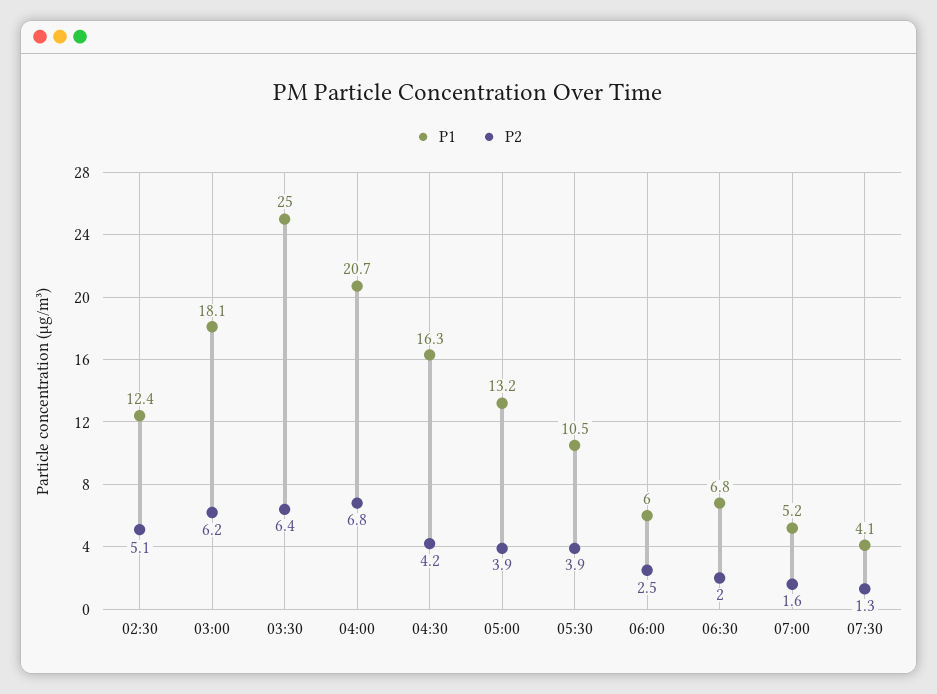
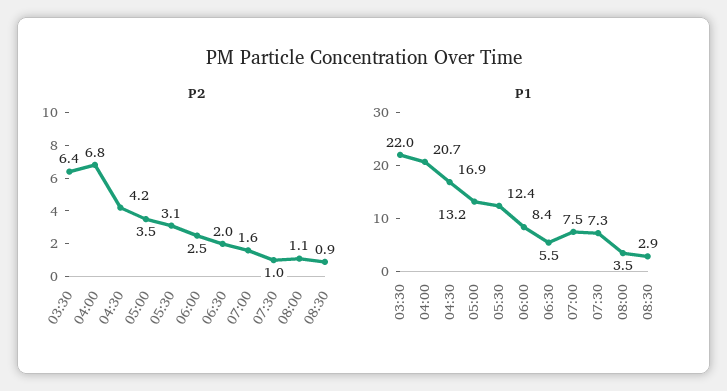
P1, 02:30: 12.4 -> none
P2, 02:30: 5.1 -> none
P1, 03:00: 18.1 -> none
P2, 03:00: 6.2 -> none
P1, 03:30: 25 -> 22
P1, 04:30: 16.3 -> 16.9
P2, 05:00: 3.9 -> 3.5
P1, 05:30: 10.5 -> 12.4
P2, 05:30: 3.9 -> 3.1
P1, 06:00: 6 -> 8.4
P1, 06:30: 6.8 -> 5.5
P1, 07:00: 5.2 -> 7.5
P1, 07:30: 4.1 -> 7.3
P2, 07:30: 1.3 -> 1
P2, 08:00: none -> 1.1
P2, 08:30: none -> 0.9
P1, 08:00: none -> 3.5
P1, 08:30: none -> 2.9

